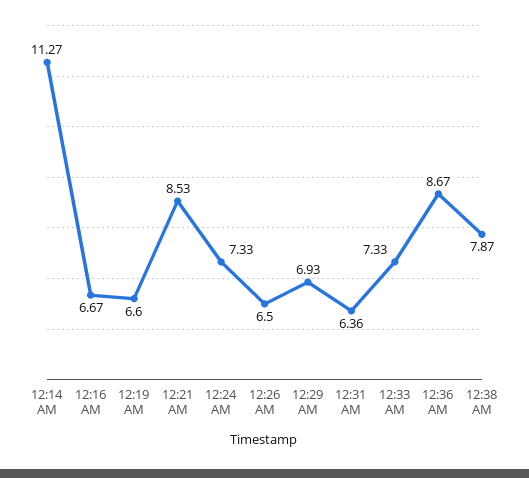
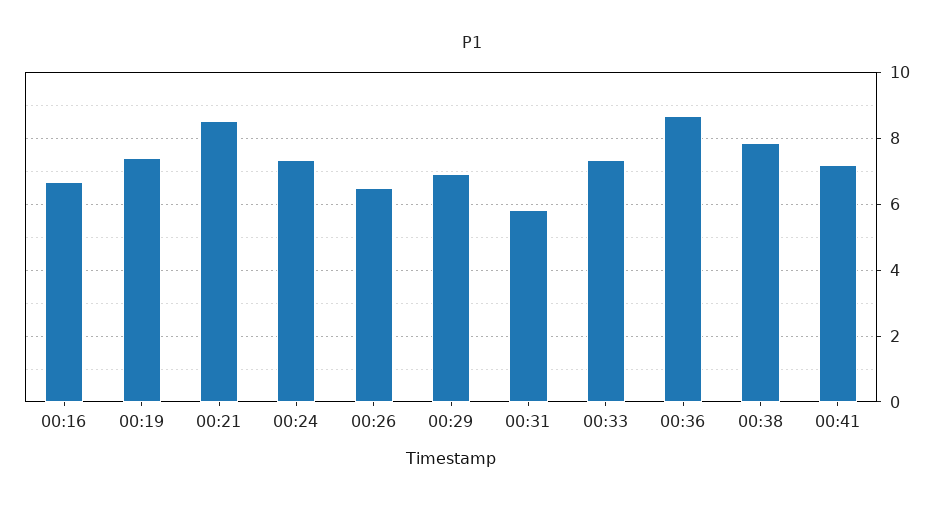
12:14 AM: 11.27 -> none
12:19 AM: 6.6 -> 7.4
12:31 AM: 6.36 -> 5.8
00:41: none -> 7.2

